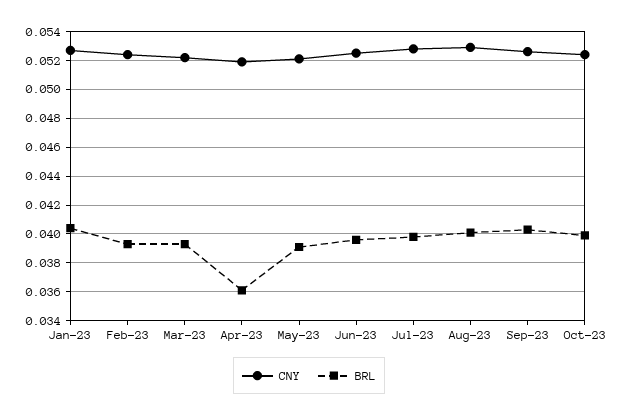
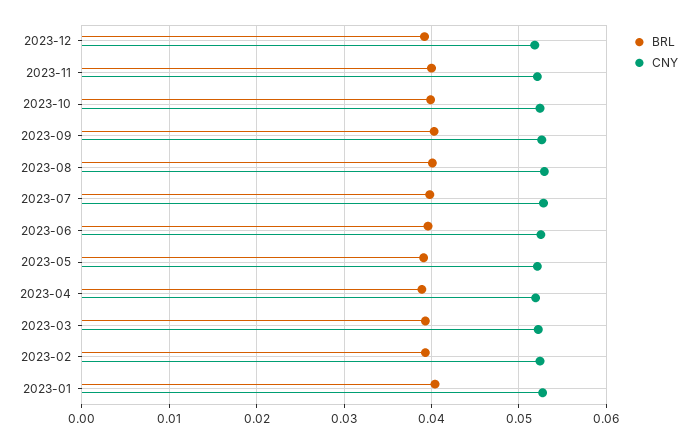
BRL, Apr-23: 0.036 -> 0.039
BRL, 2023-12: none -> 0.039
CNY, 2023-12: none -> 0.052
BRL, 2023-11: none -> 0.04
CNY, 2023-11: none -> 0.052

